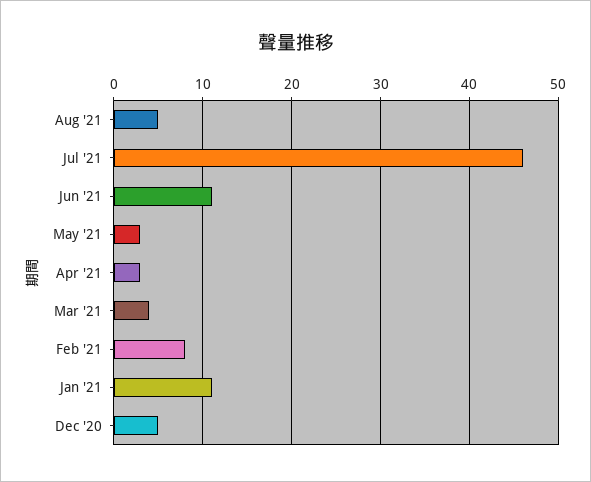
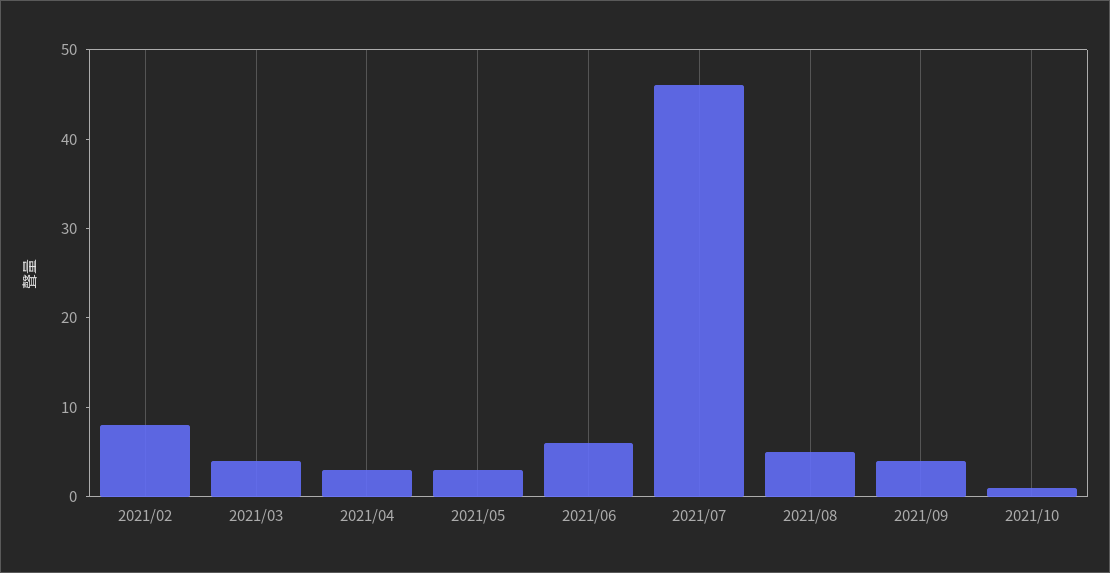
Jun '21: 11 -> 6
Jan '21: 11 -> none
Dec '20: 5 -> none
2021/09: none -> 4
2021/10: none -> 1

